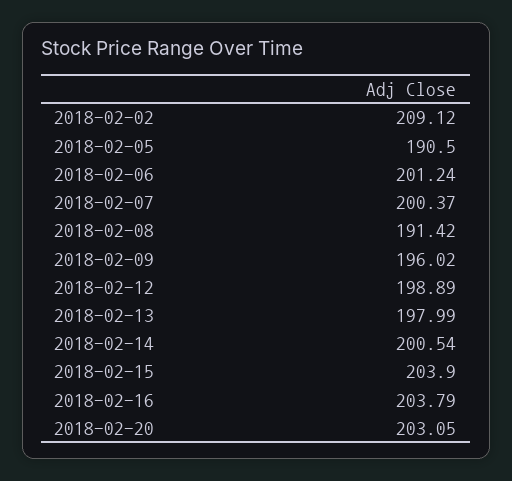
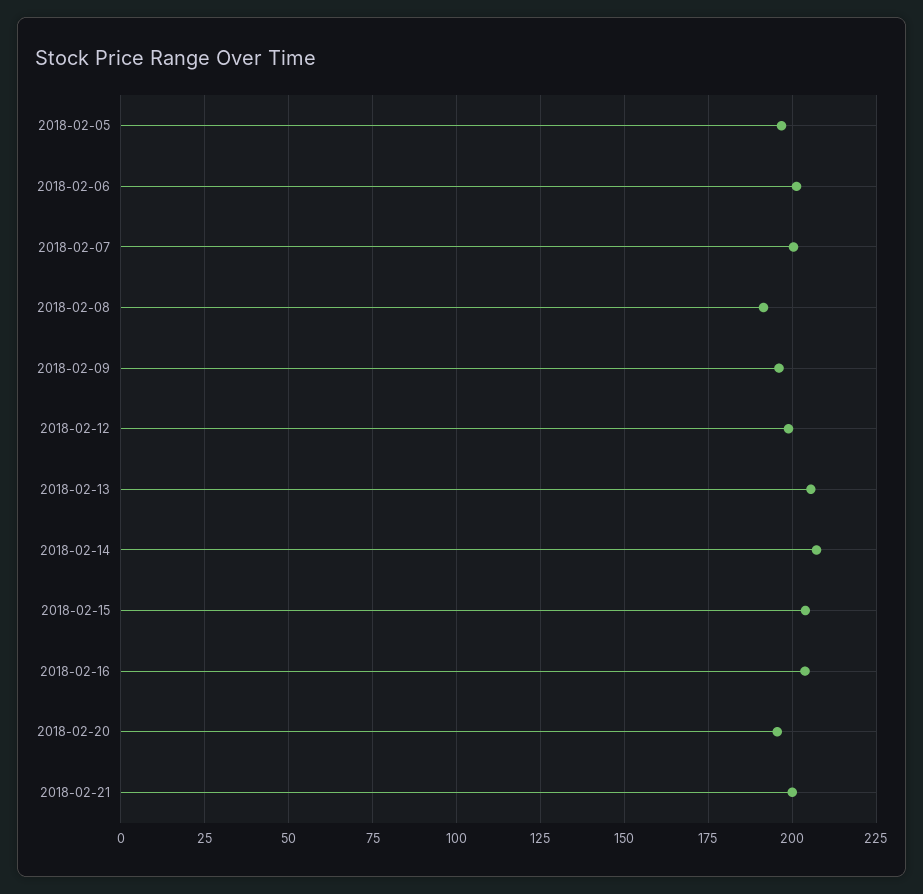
2018-02-02: 209.12 -> none
2018-02-05: 190.5 -> 197.5
2018-02-13: 197.99 -> 205
2018-02-14: 200.54 -> 207.5
2018-02-20: 203.05 -> 195
2018-02-21: none -> 200

